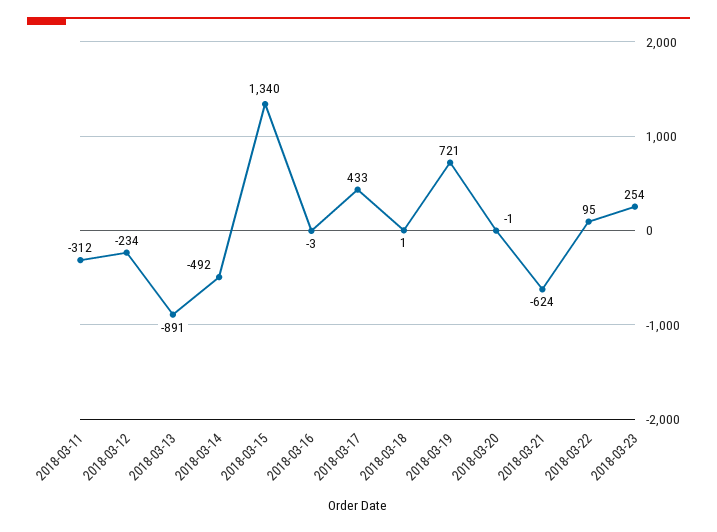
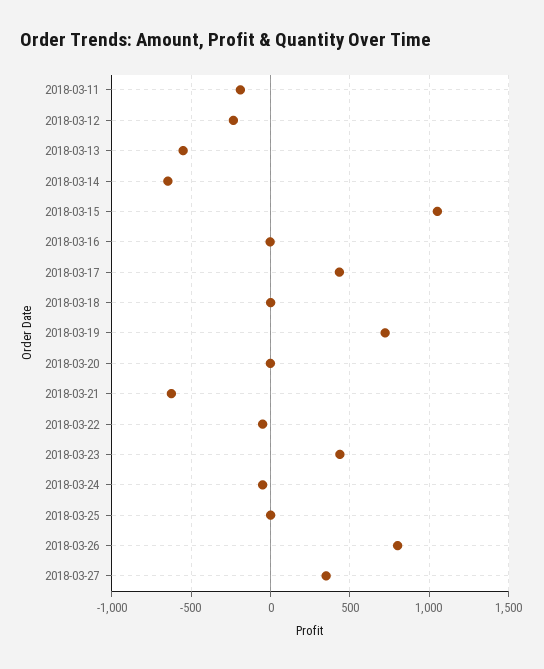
2018-03-11: -312 -> -200
2018-03-13: -891 -> -550
2018-03-14: -492 -> -650
2018-03-15: 1340 -> 1050
2018-03-22: 95 -> -50
2018-03-23: 254 -> 450
2018-03-24: none -> -50
2018-03-25: none -> 0
2018-03-26: none -> 800
2018-03-27: none -> 350

